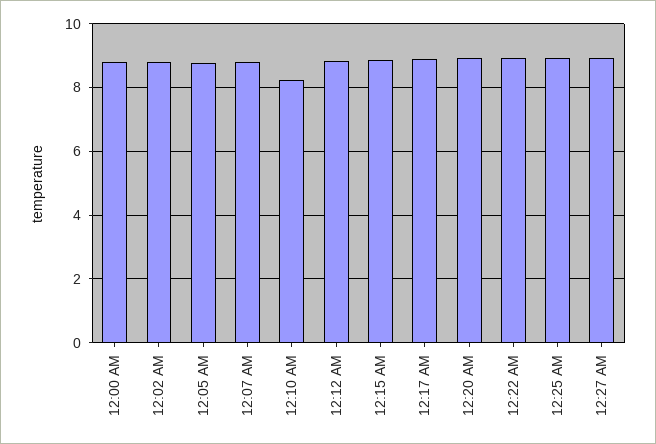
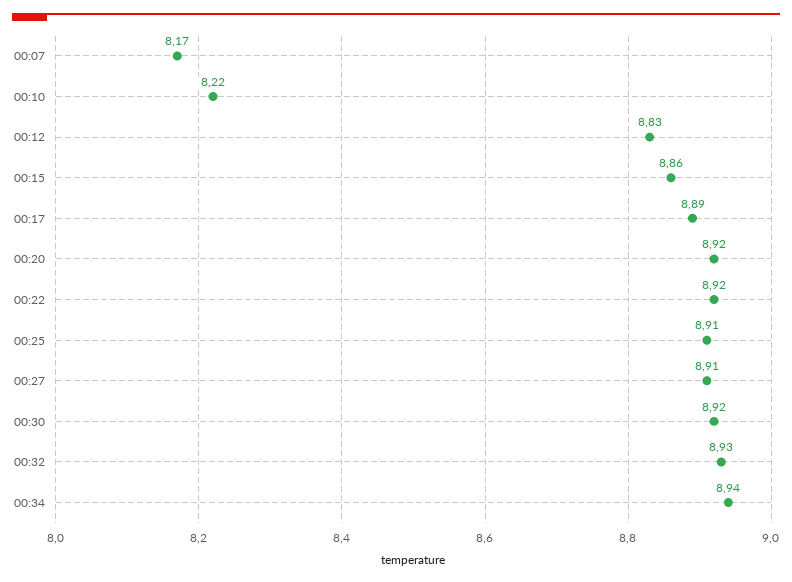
12:00 AM: 8.8 -> none
12:02 AM: 8.8 -> none
12:05 AM: 8.8 -> none
12:07 AM: 8.8 -> 8.17
00:30: none -> 8.92
00:32: none -> 8.93
00:34: none -> 8.94

